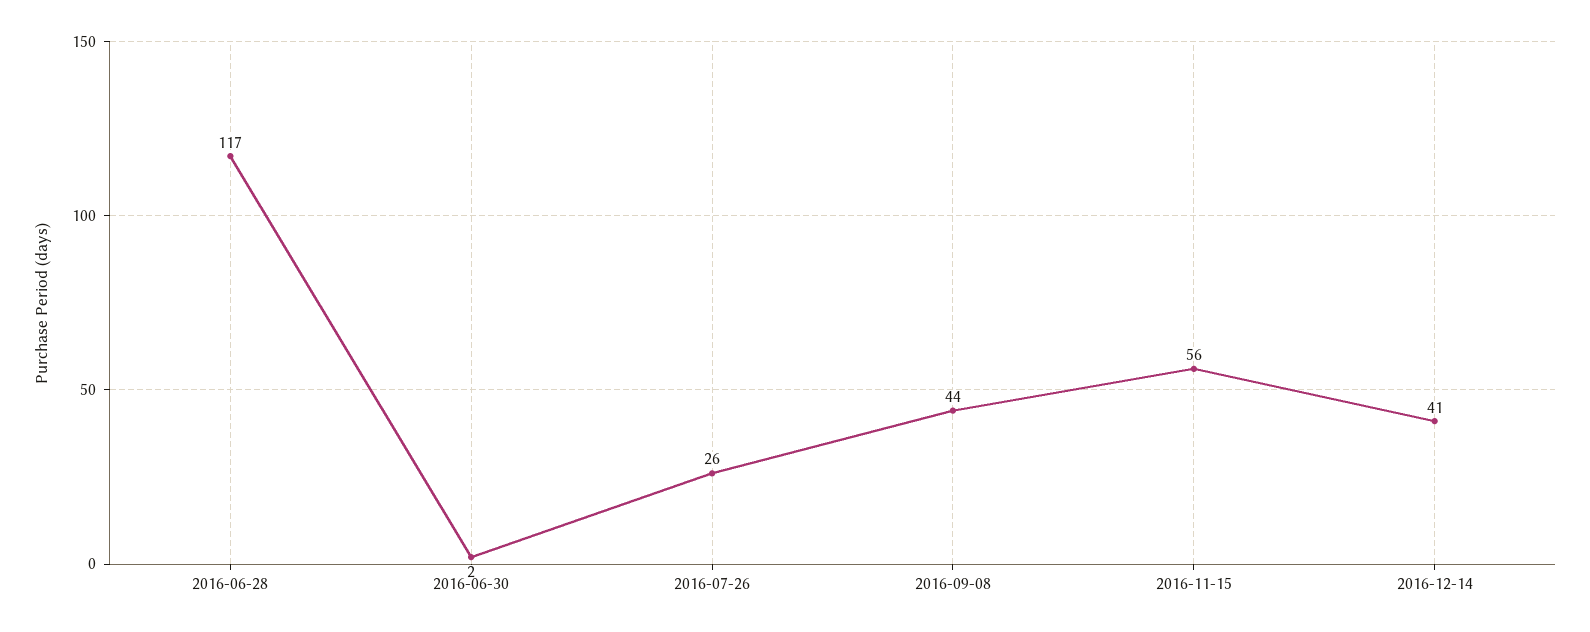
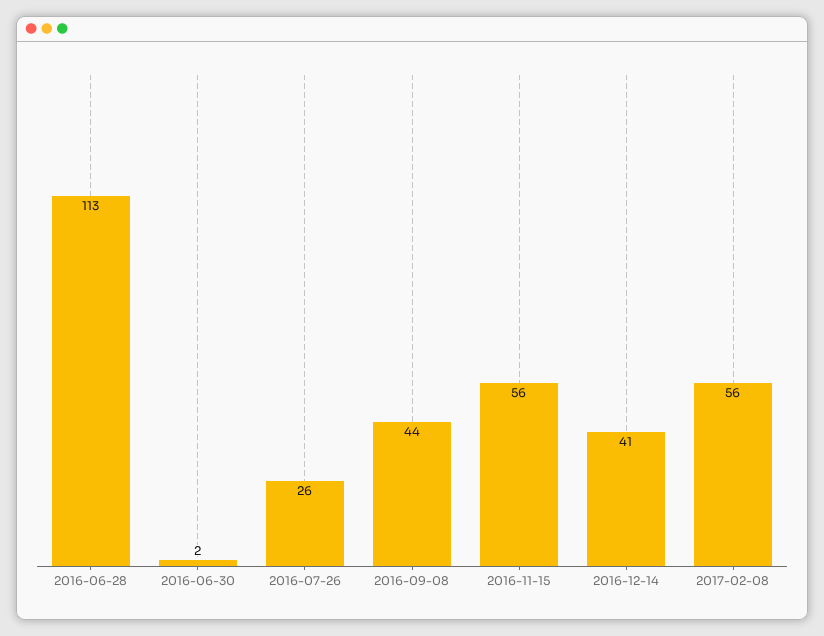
2016-06-28: 117 -> 113
2017-02-08: none -> 56

